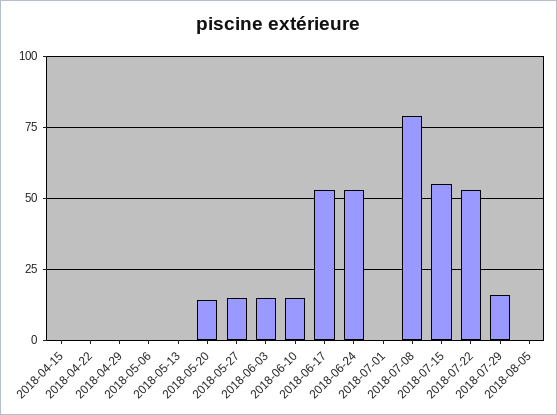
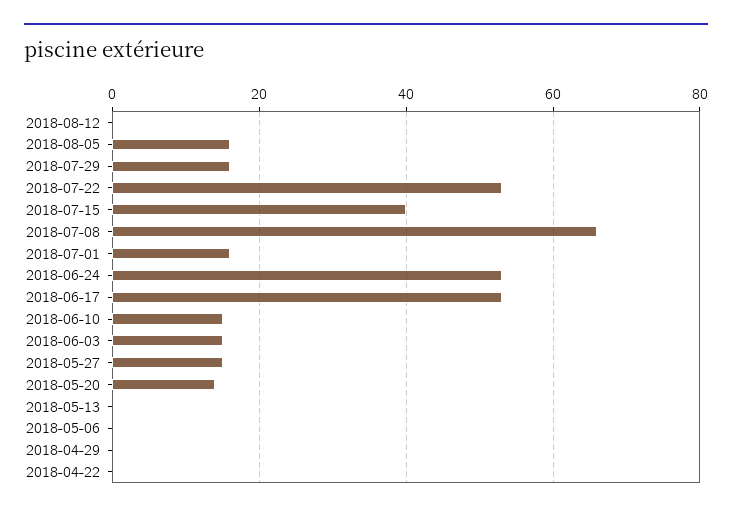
2018-04-15: 0 -> none
2018-07-01: 0 -> 15
2018-07-08: 80 -> 65
2018-07-15: 55 -> 40
2018-08-05: 0 -> 15
2018-08-12: none -> 0

